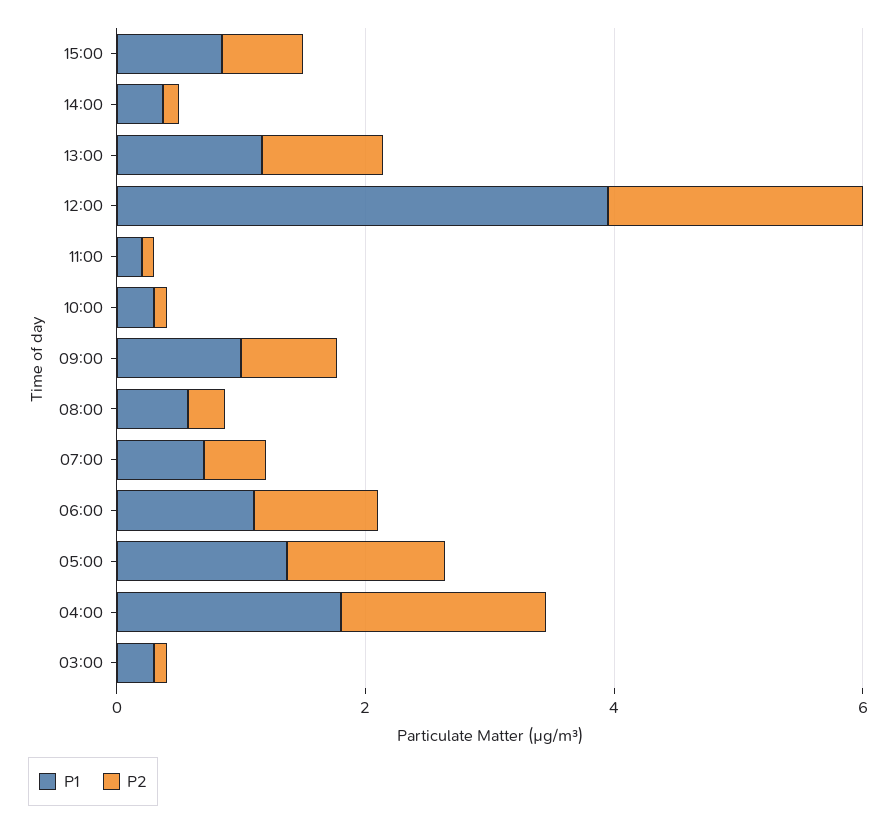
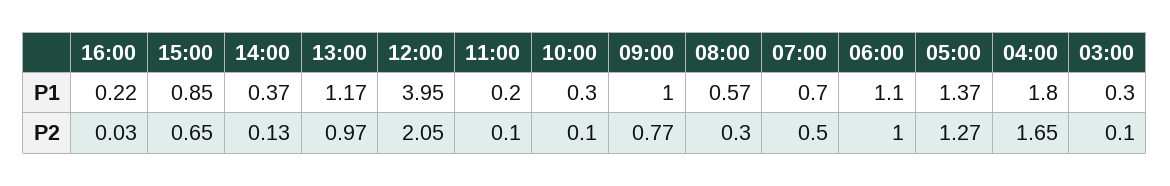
P1, 16:00: none -> 0.22
P2, 16:00: none -> 0.03

